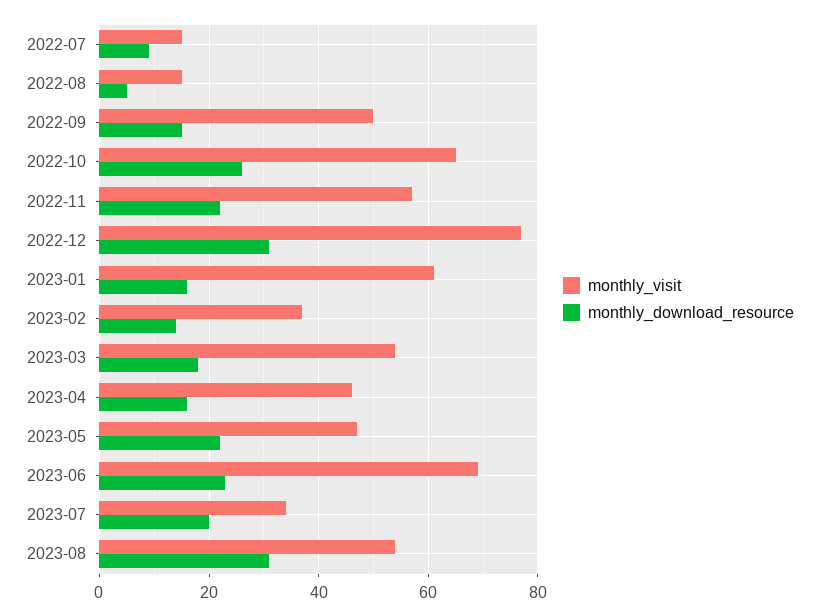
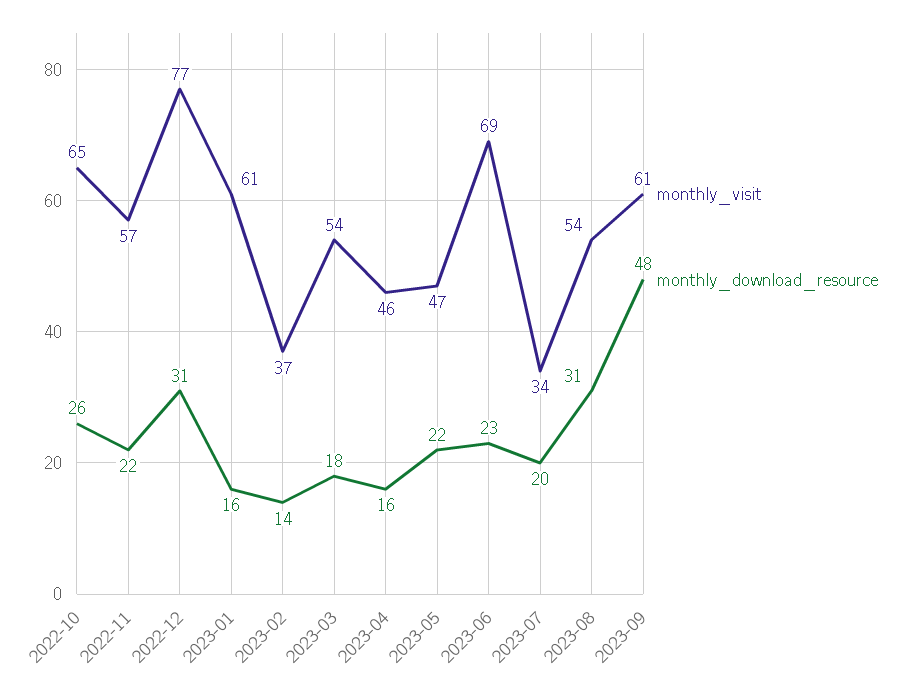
monthly_visit, 2022-07: 15 -> none
monthly_download_resource, 2022-07: 10 -> none
monthly_visit, 2022-08: 15 -> none
monthly_download_resource, 2022-08: 5 -> none
monthly_visit, 2022-09: 50 -> none
monthly_download_resource, 2022-09: 15 -> none
monthly_visit, 2023-09: none -> 61
monthly_download_resource, 2023-09: none -> 48

